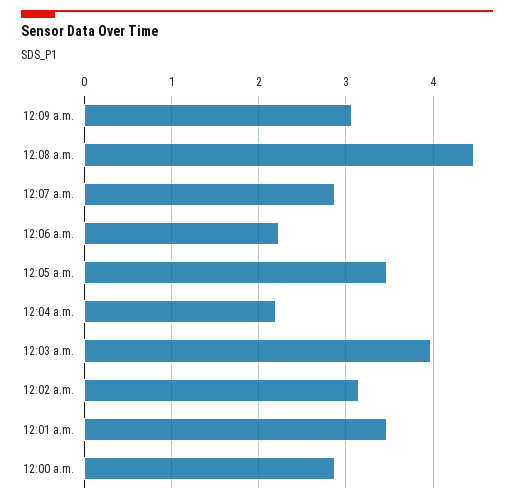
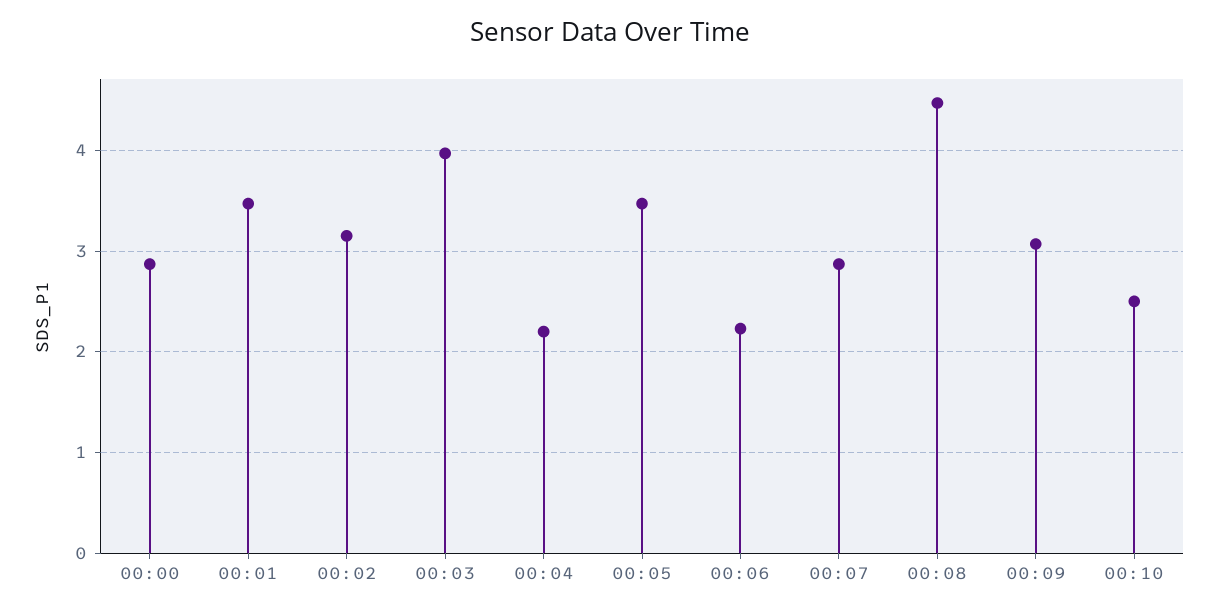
00:10: none -> 2.5

